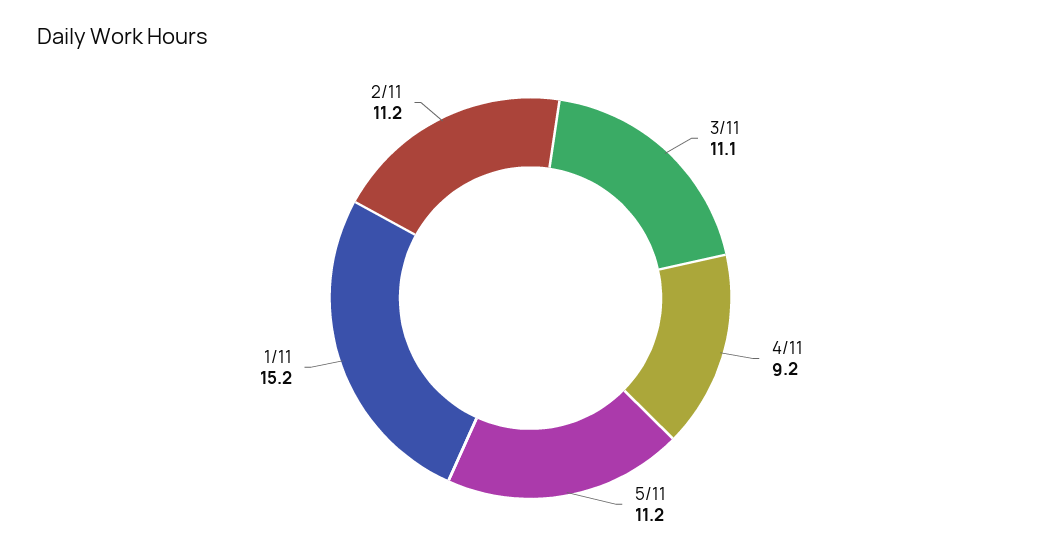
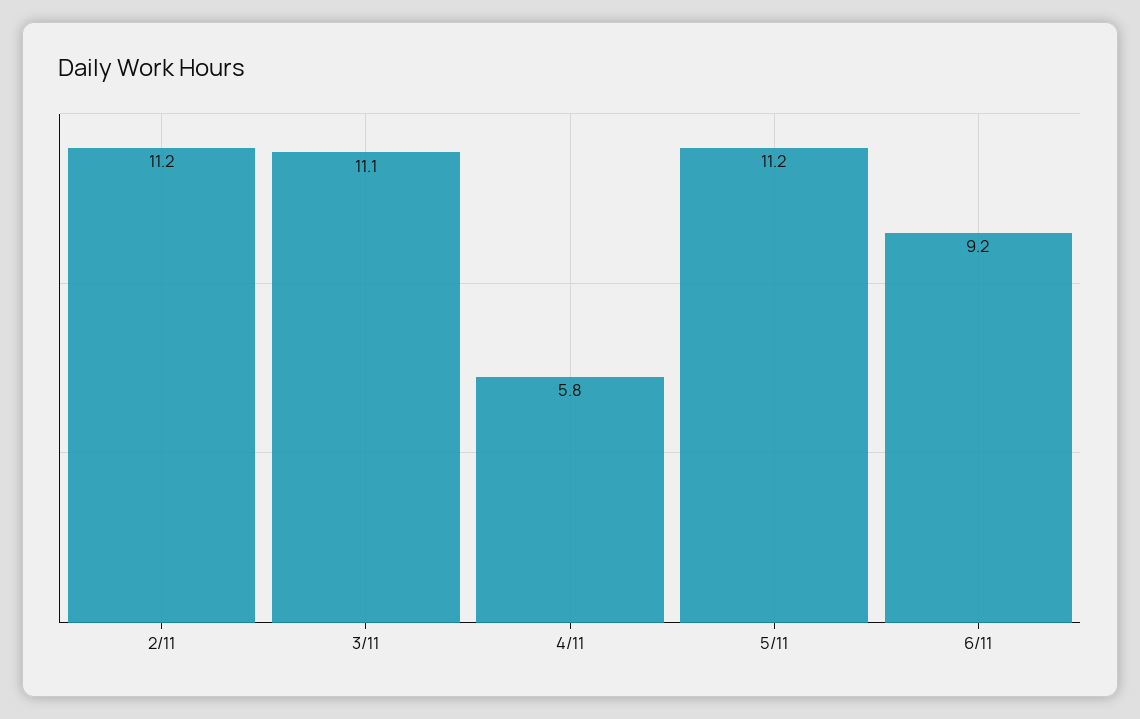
4/11: 9.2 -> 5.8
1/11: 15.2 -> none
6/11: none -> 9.2

